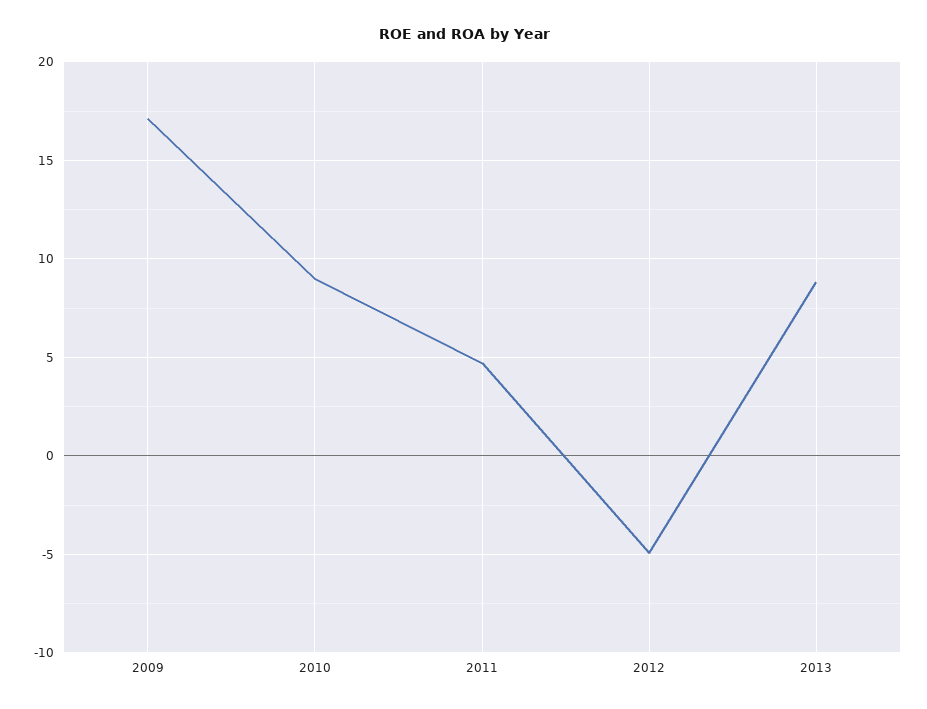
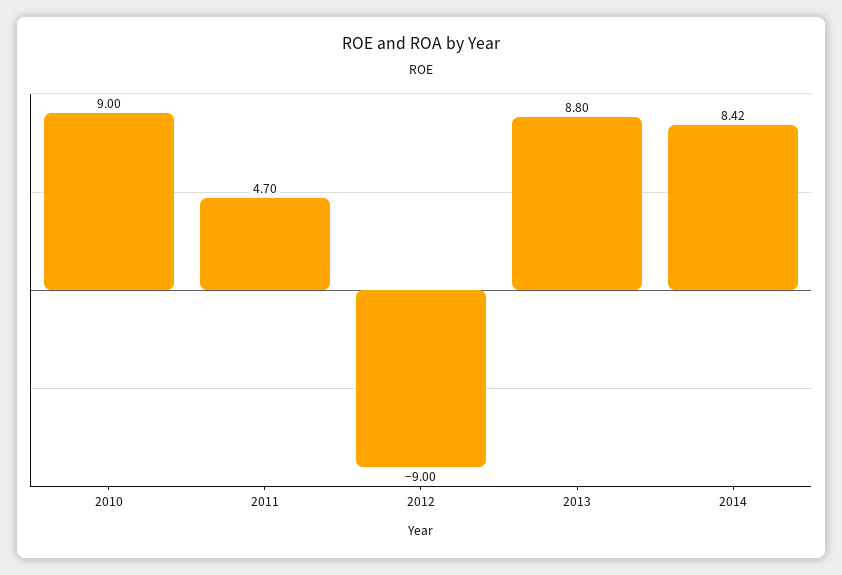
2009: 17 -> none
2012: -5 -> -9
2014: none -> 8.42

